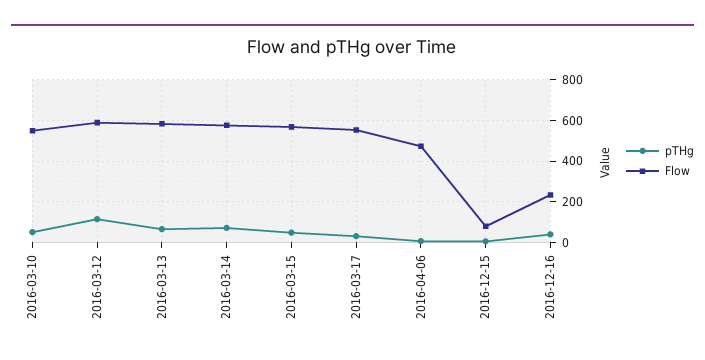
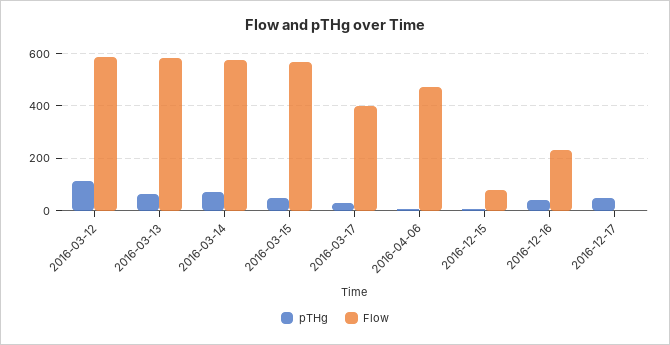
pTHg, 2016-03-10: 50 -> none
Flow, 2016-03-10: 550 -> none
Flow, 2016-03-17: 550 -> 400
pTHg, 2016-12-17: none -> 50
Flow, 2016-12-17: none -> 0

